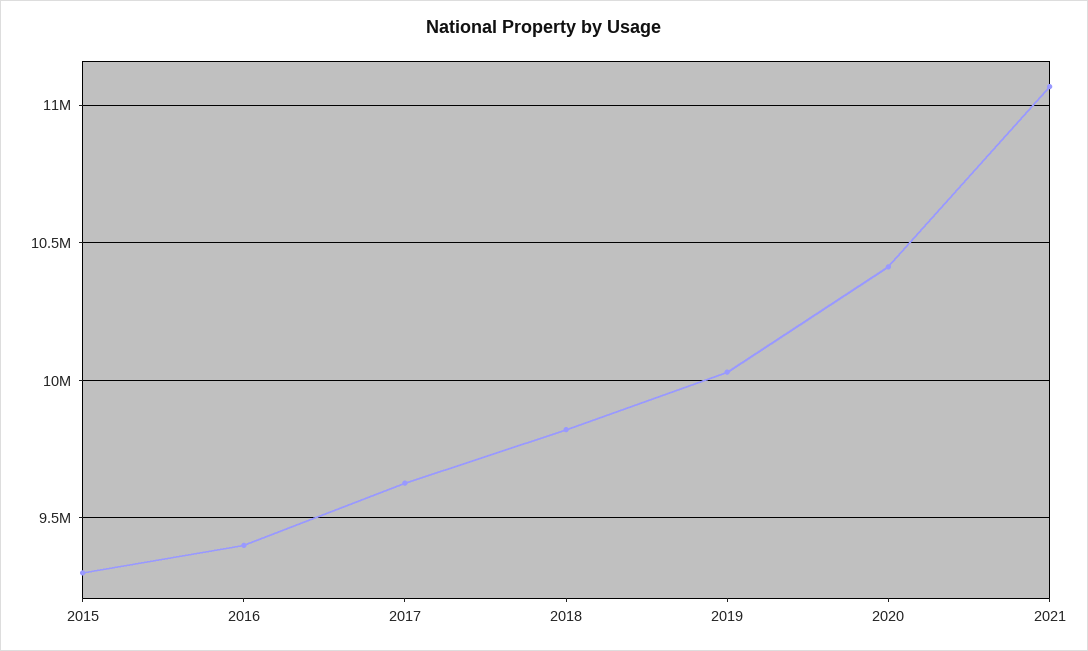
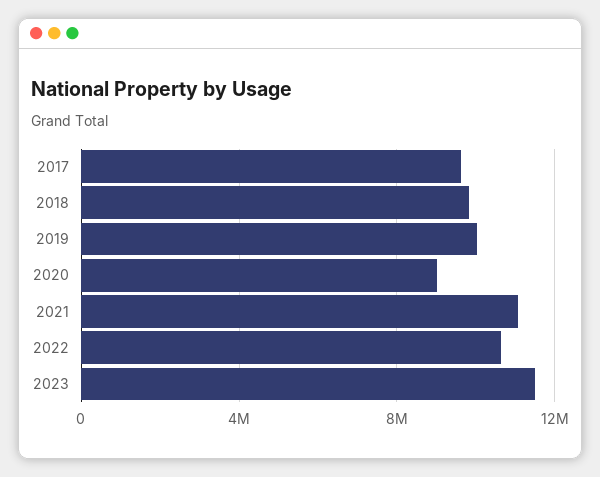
2015: 9300000 -> none
2016: 9400000 -> none
2020: 10400000 -> 9000000
2022: none -> 10500000
2023: none -> 11500000

